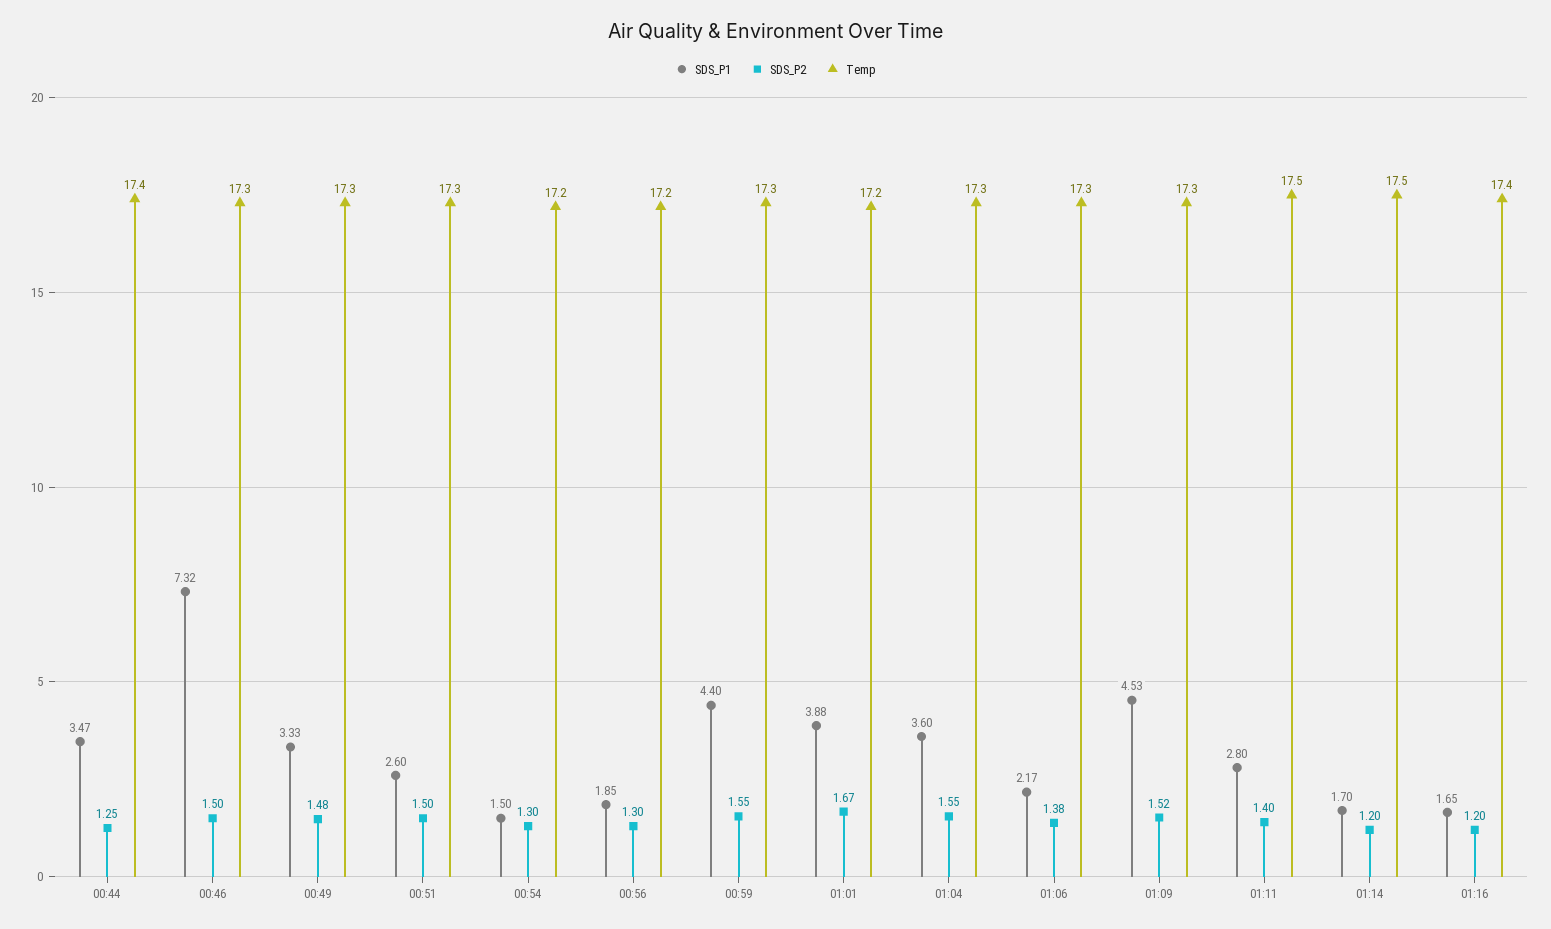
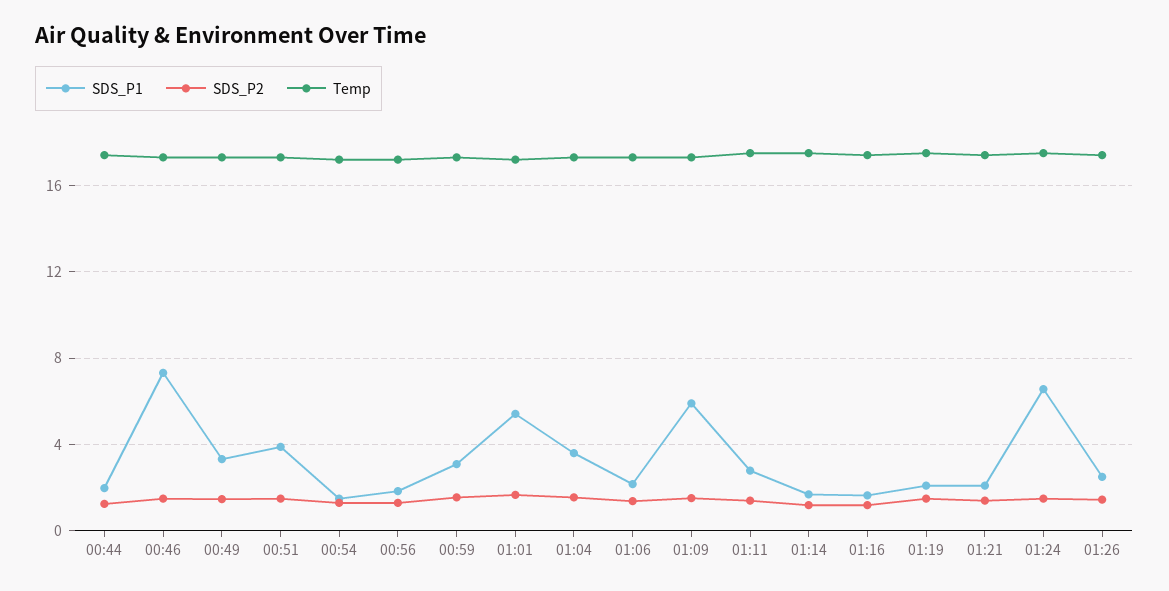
SDS_P1, 00:44: 3.47 -> 2
SDS_P1, 00:51: 2.6 -> 4
SDS_P1, 00:59: 4.4 -> 3
SDS_P1, 01:01: 3.88 -> 5.5
SDS_P1, 01:09: 4.53 -> 6
SDS_P1, 01:19: none -> 2
SDS_P2, 01:19: none -> 1.5
Temp, 01:19: none -> 17.5
SDS_P1, 01:21: none -> 2
SDS_P2, 01:21: none -> 1.5
Temp, 01:21: none -> 17.5
SDS_P1, 01:24: none -> 6.5
SDS_P2, 01:24: none -> 1.5
Temp, 01:24: none -> 17.5
SDS_P1, 01:26: none -> 2.5
SDS_P2, 01:26: none -> 1.5
Temp, 01:26: none -> 17.5

